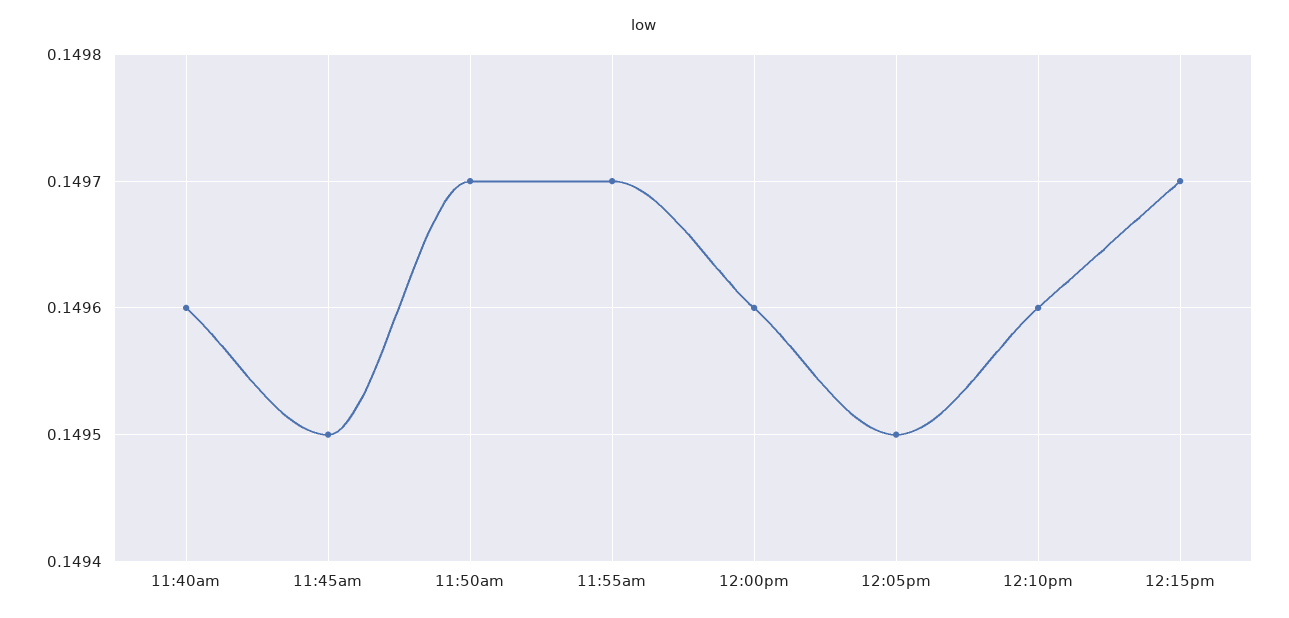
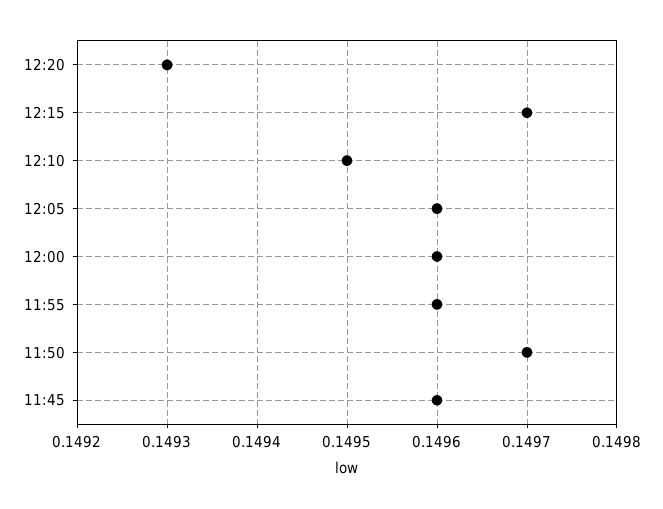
11:40am: 0.1496 -> none
11:45am: 0.1495 -> 0.1496
11:55am: 0.1497 -> 0.1496
12:05pm: 0.1495 -> 0.1496
12:10pm: 0.1496 -> 0.1495
12:20: none -> 0.1493

